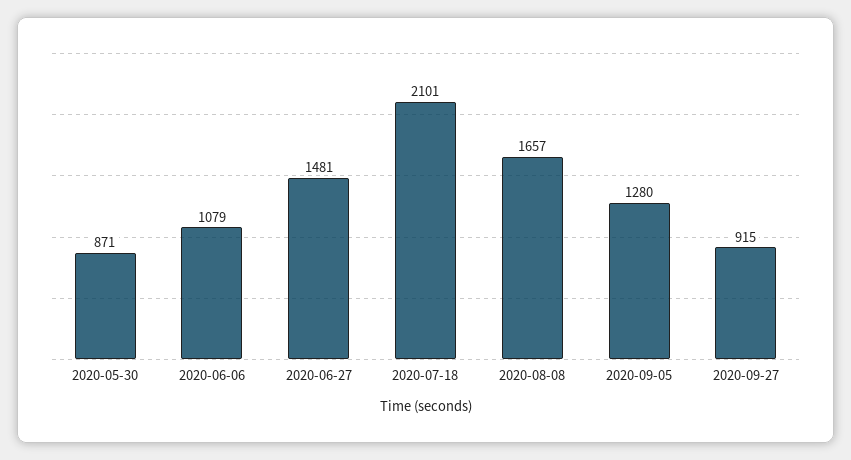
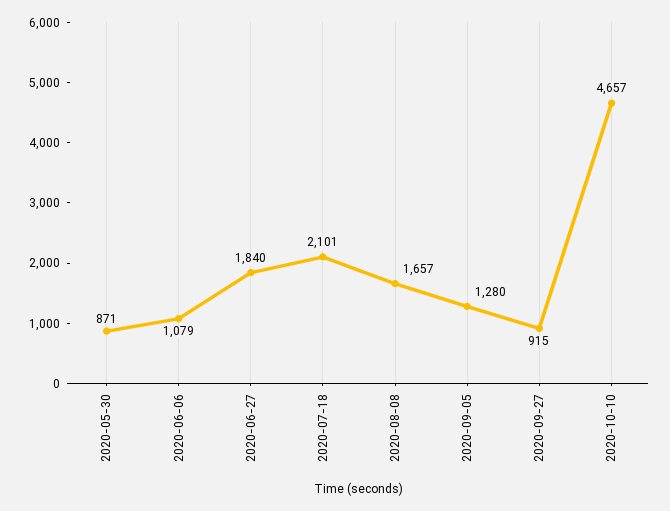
2020-06-27: 1481 -> 1840
2020-10-10: none -> 4657

